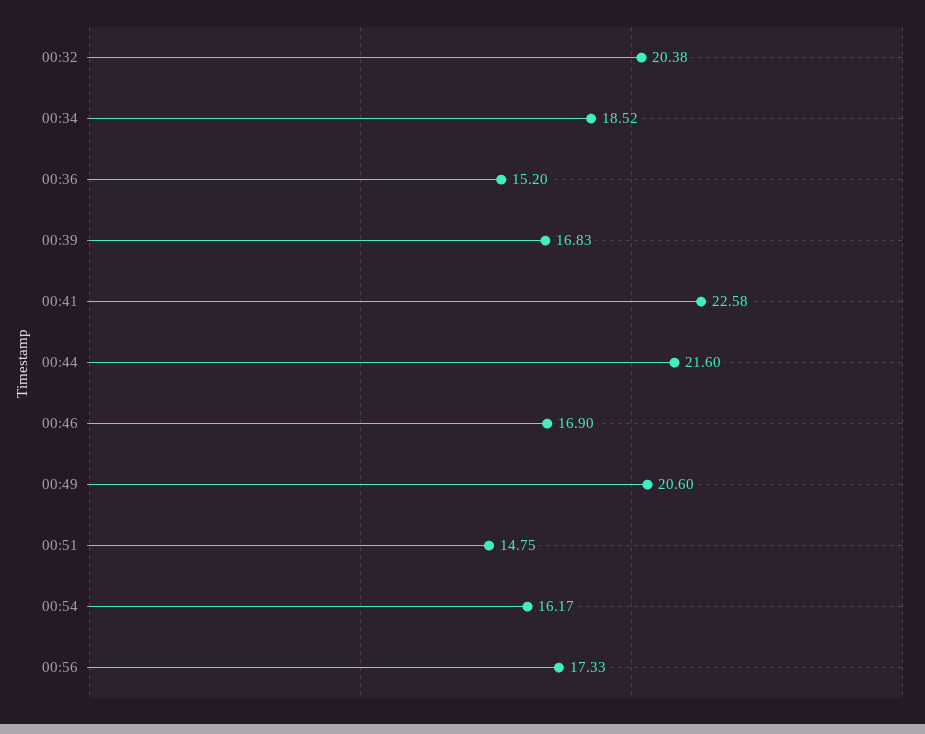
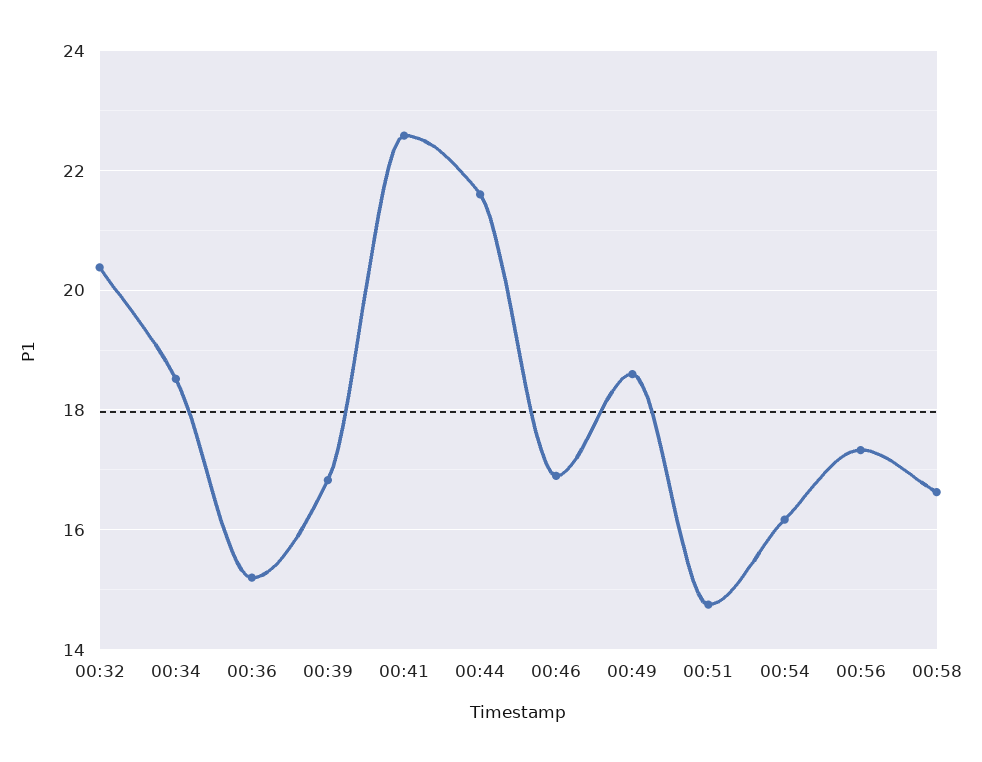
00:49: 20.6 -> 18.6
00:58: none -> 16.6

